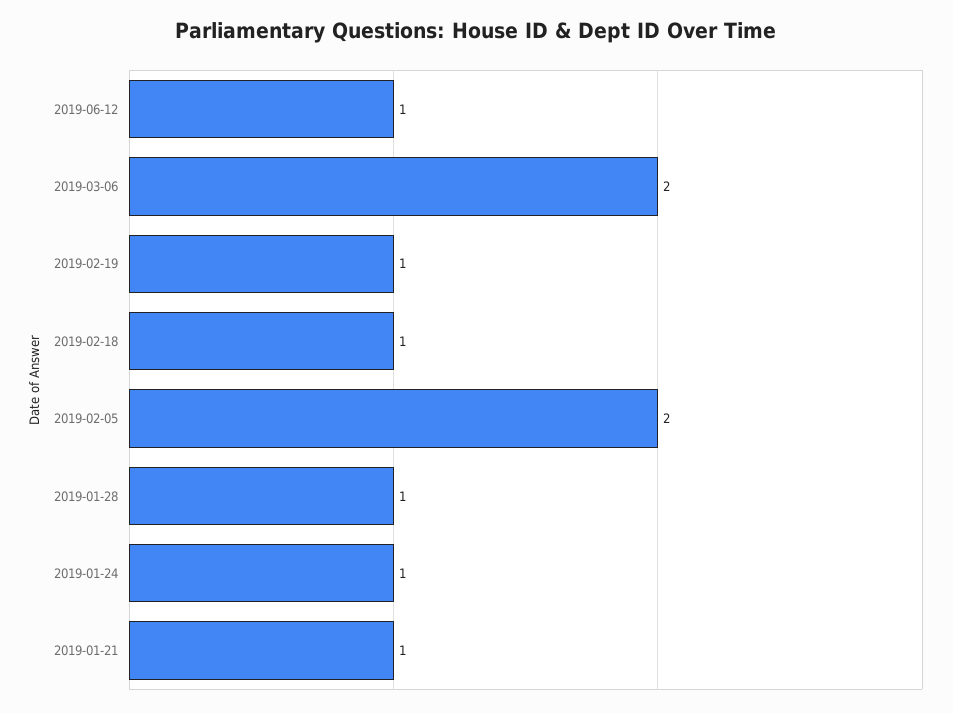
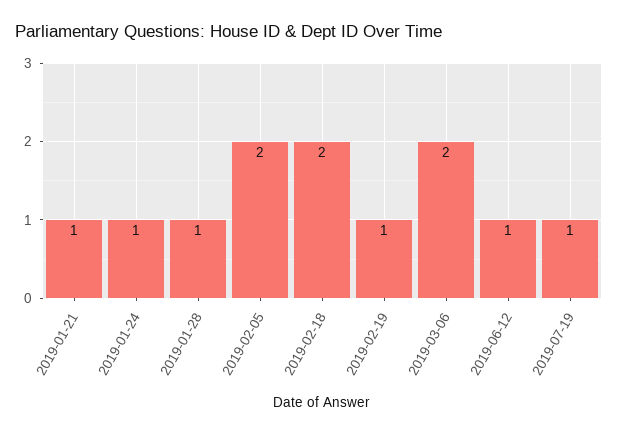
2019-02-18: 1 -> 2
2019-07-19: none -> 1

